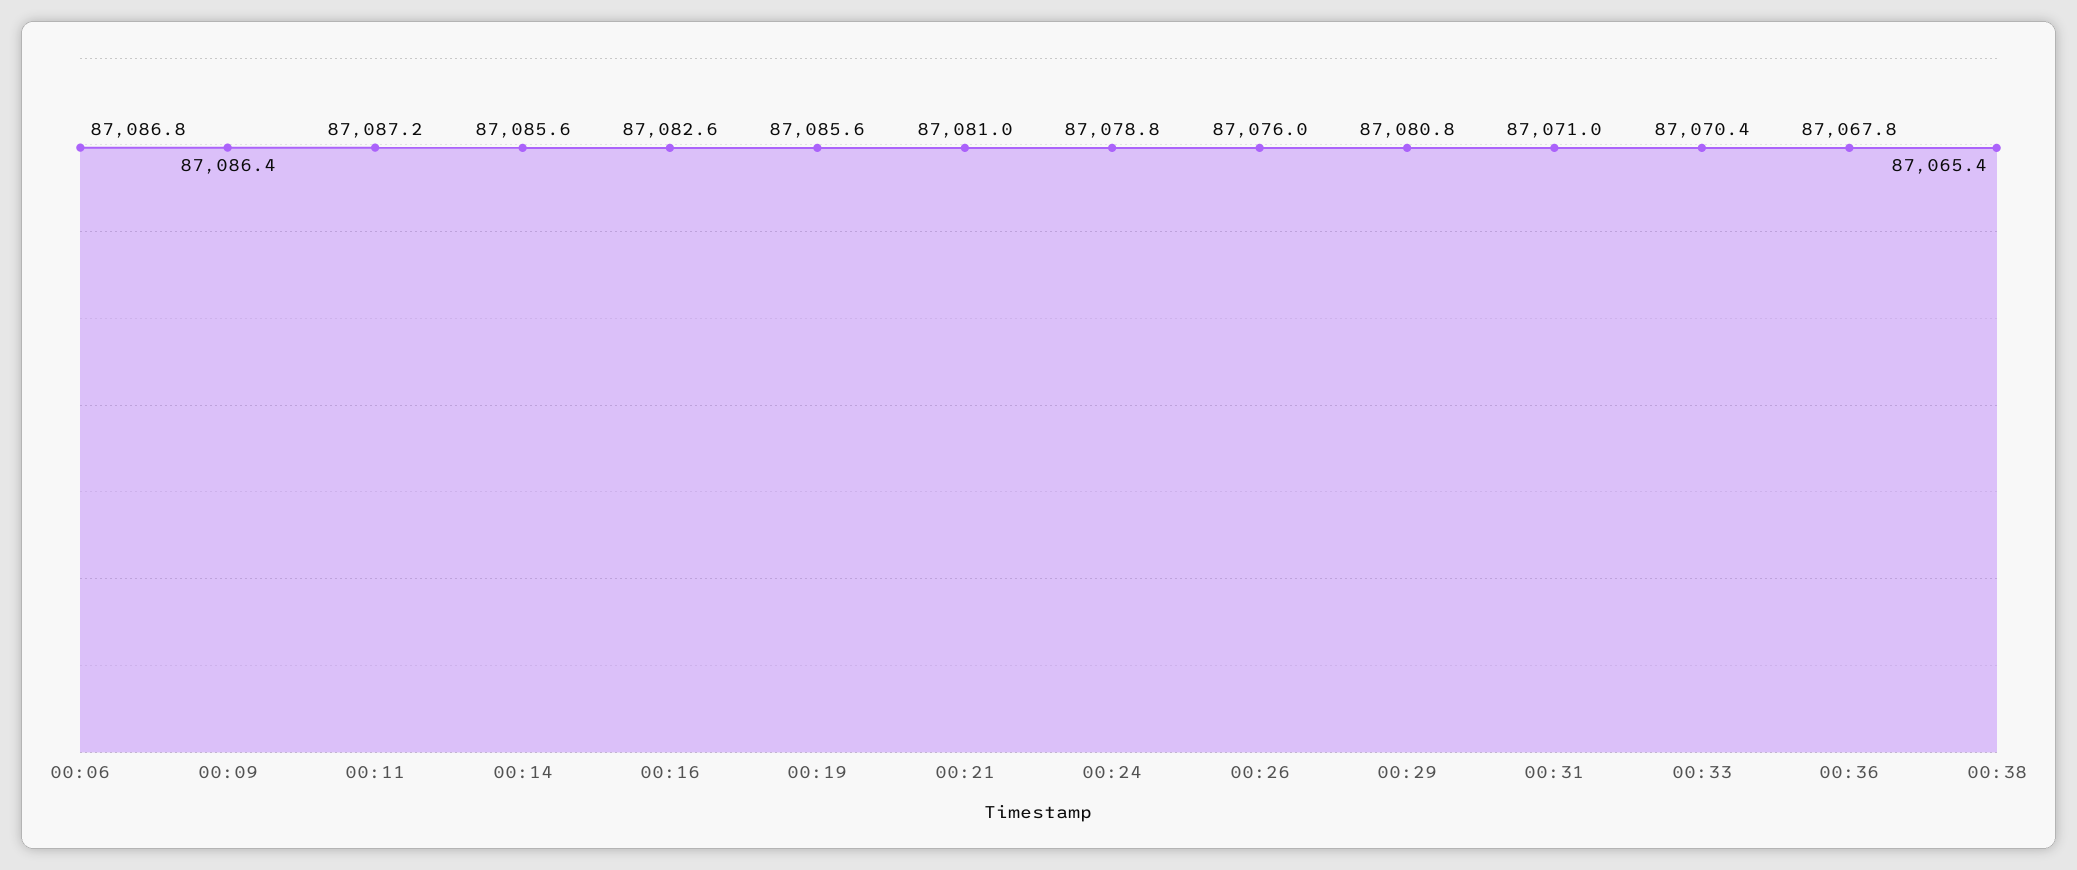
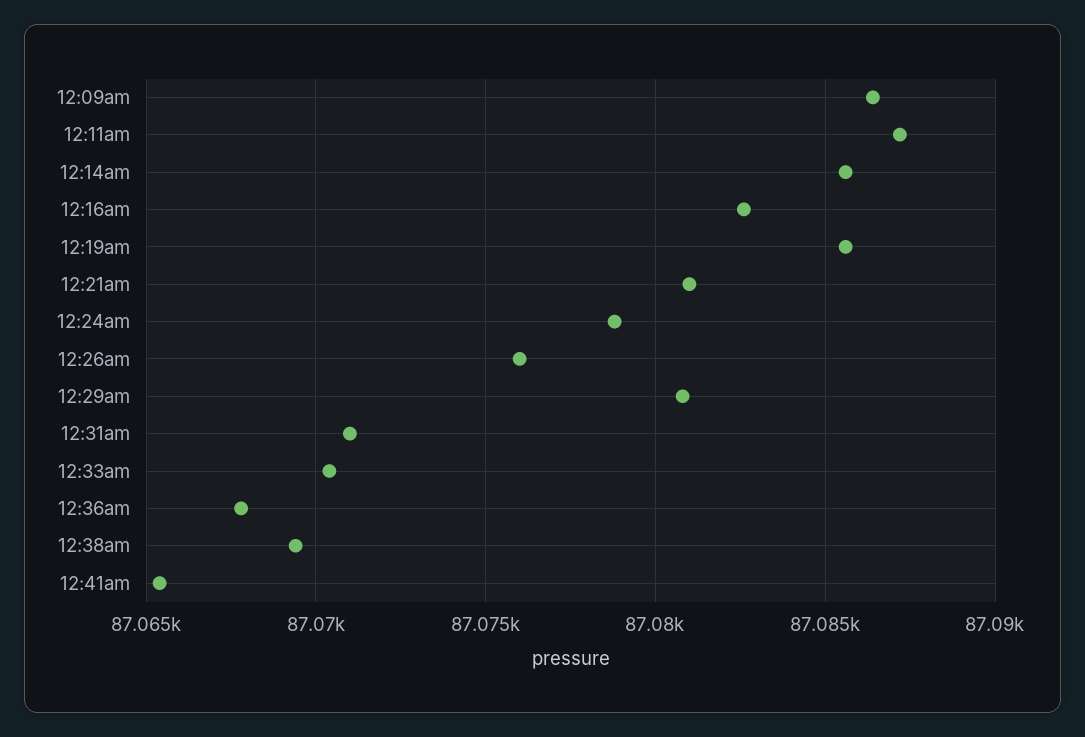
00:06: 87086.8 -> none
00:38: 87065.4 -> 87069.5
12:41am: none -> 87065.5

